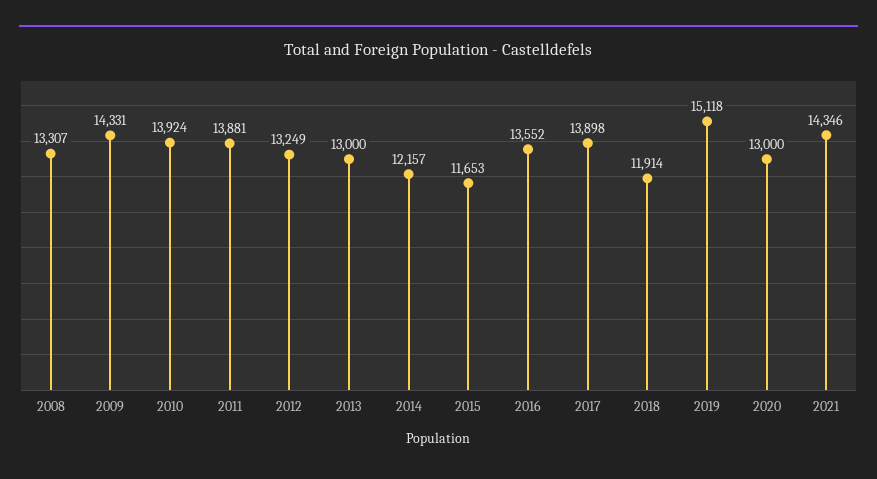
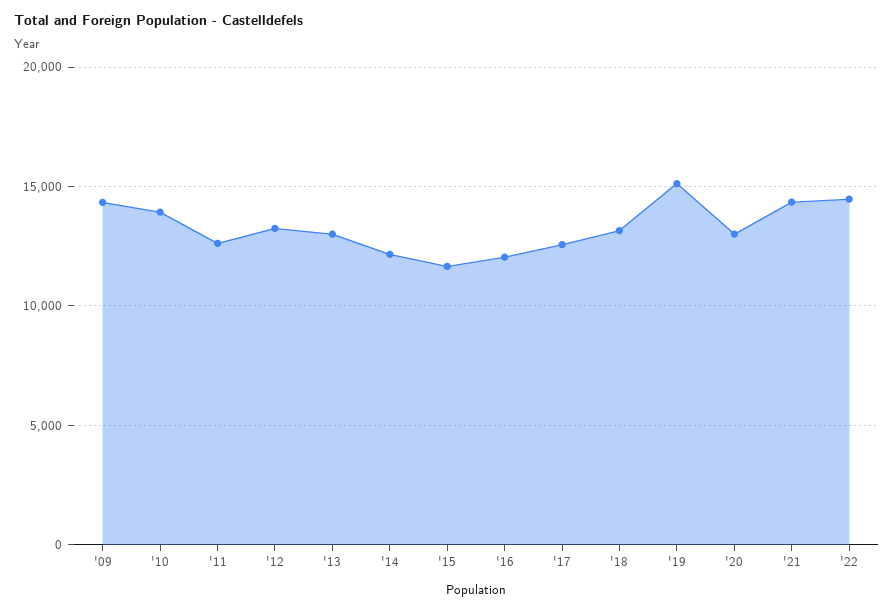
2008: 13307 -> none
2011: 13881 -> 12500
2016: 13552 -> 12000
2017: 13898 -> 12500
2018: 11914 -> 13000
'22: none -> 14500

